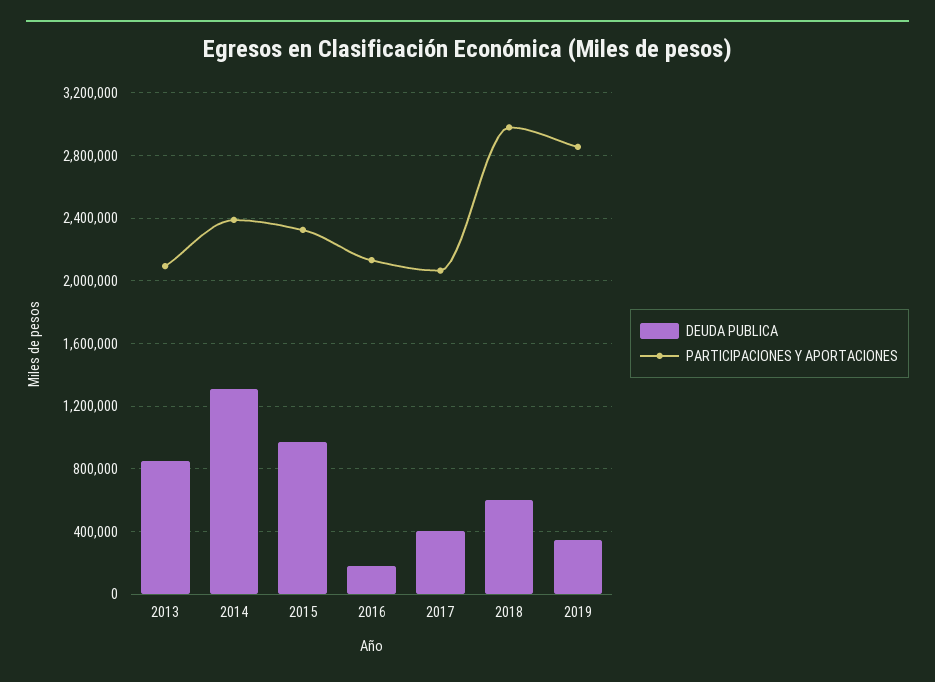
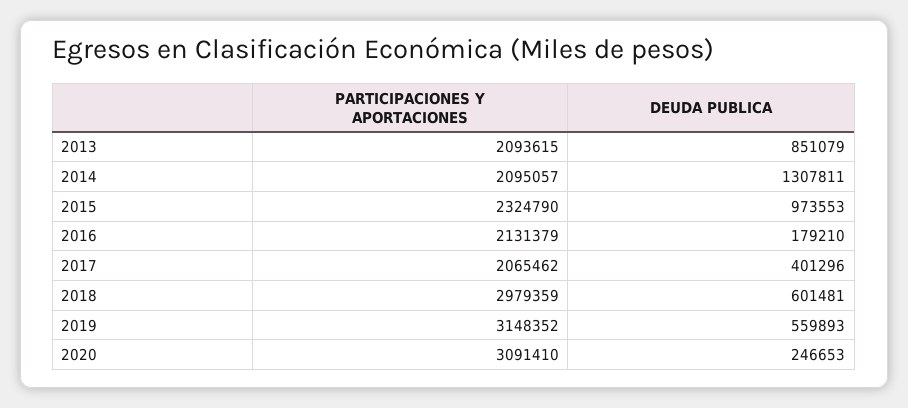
PARTICIPACIONES Y APORTACIONES, 2014: 2400000 -> 2095057
DEUDA PUBLICA, 2019: 350000 -> 559893
PARTICIPACIONES Y APORTACIONES, 2019: 2850000 -> 3148352
PARTICIPACIONES Y APORTACIONES, 2020: none -> 3091410
DEUDA PUBLICA, 2020: none -> 246653

